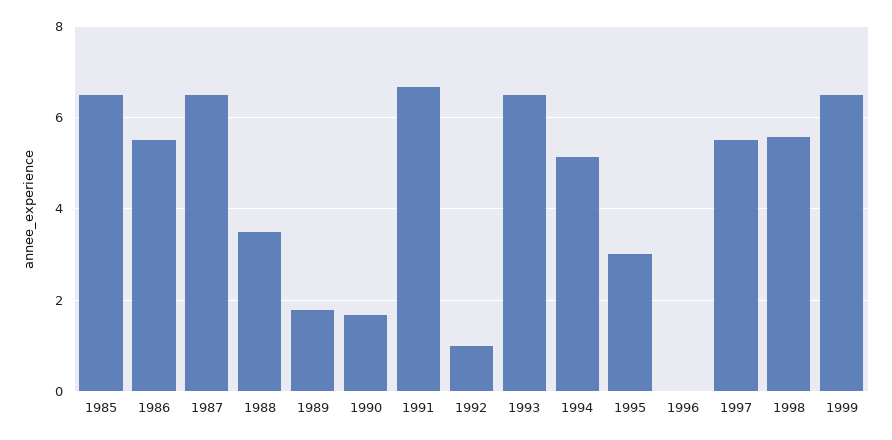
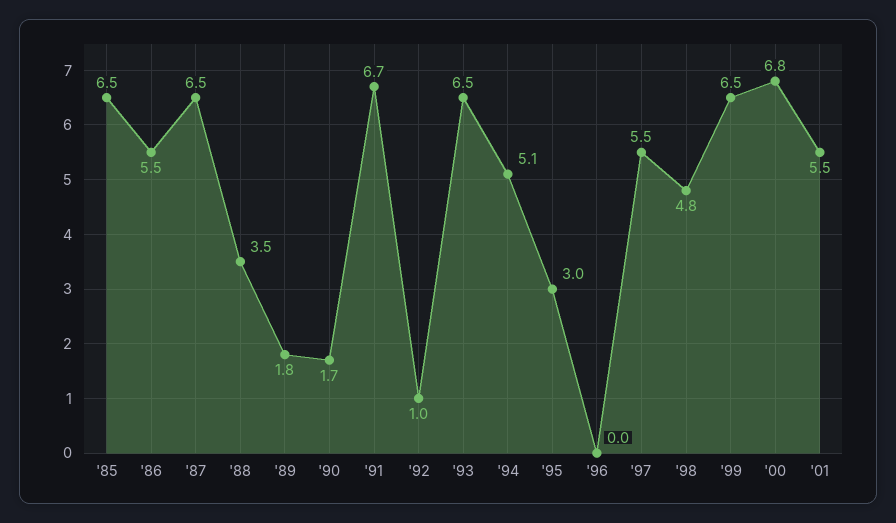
1998: 5.6 -> 4.8
'00: none -> 6.8
'01: none -> 5.5

